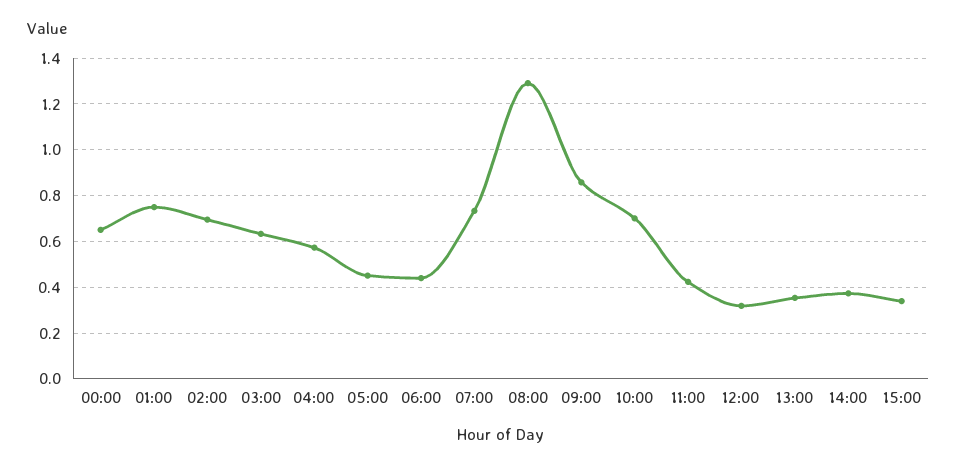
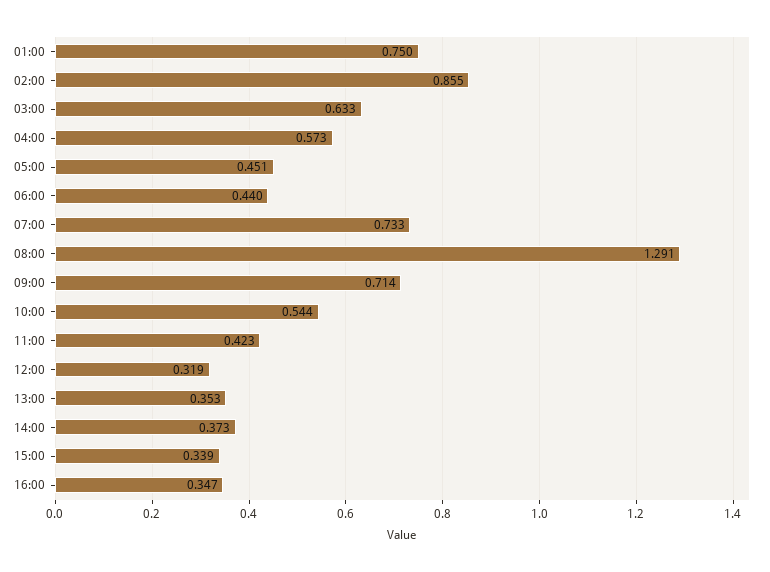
00:00: 0.65 -> none
02:00: 0.7 -> 0.855
09:00: 0.85 -> 0.714
10:00: 0.7 -> 0.544
16:00: none -> 0.347

